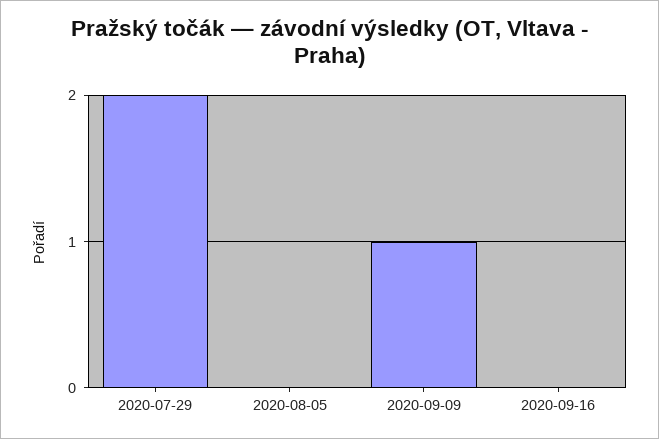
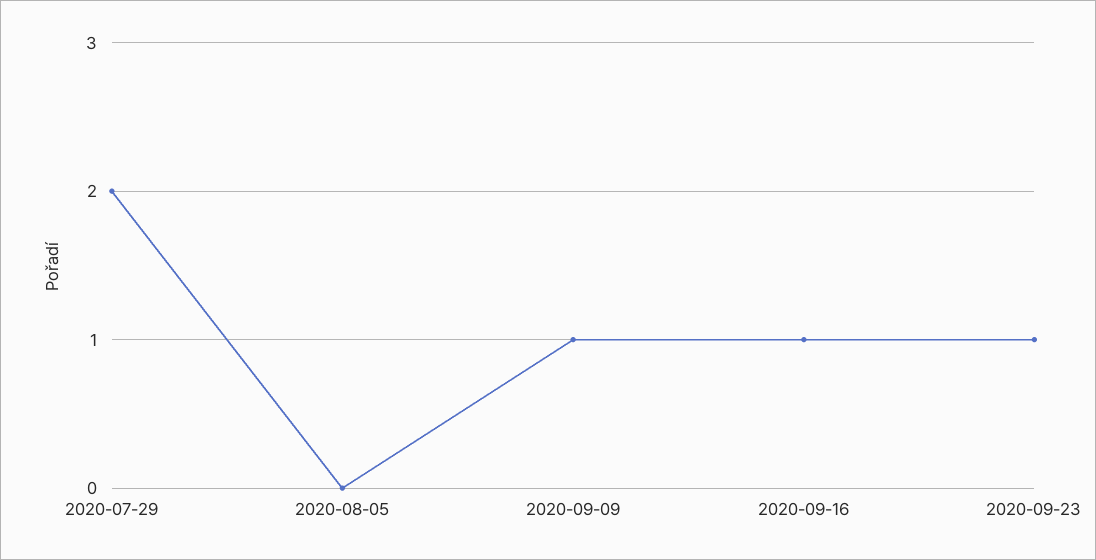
2020-09-16: 0 -> 1
2020-09-23: none -> 1

